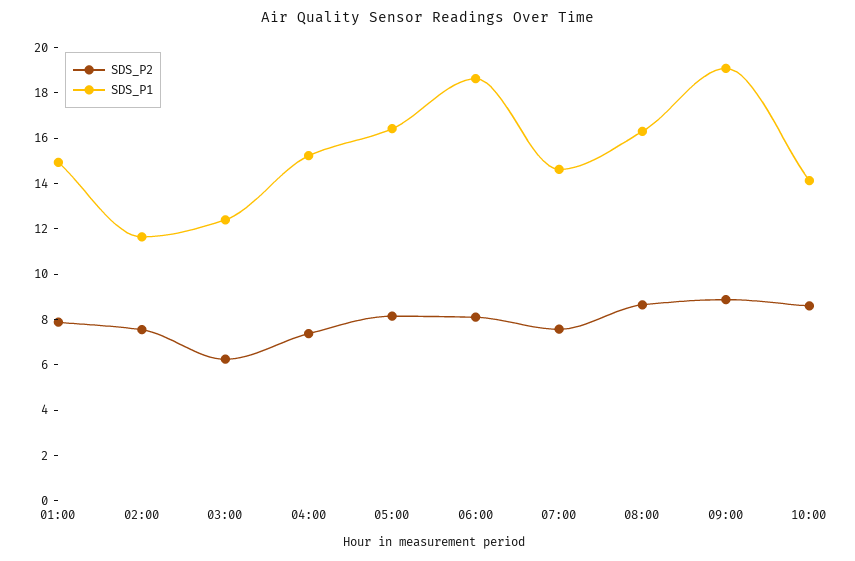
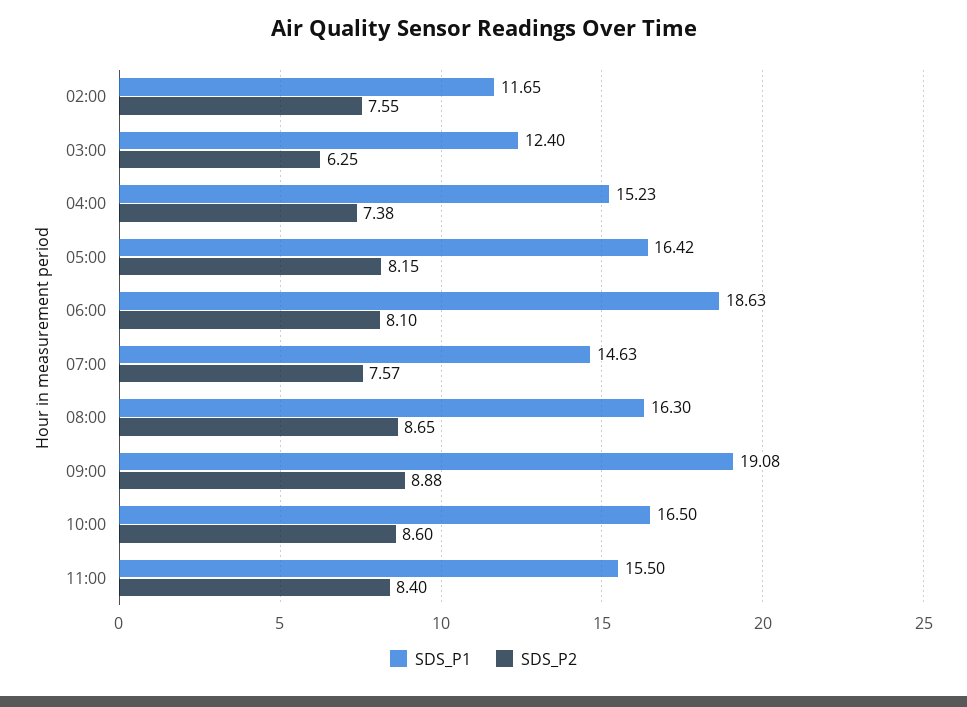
SDS_P2, 01:00: 8 -> none
SDS_P1, 01:00: 15 -> none
SDS_P1, 10:00: 14 -> 16.5
SDS_P1, 11:00: none -> 15.5
SDS_P2, 11:00: none -> 8.4

